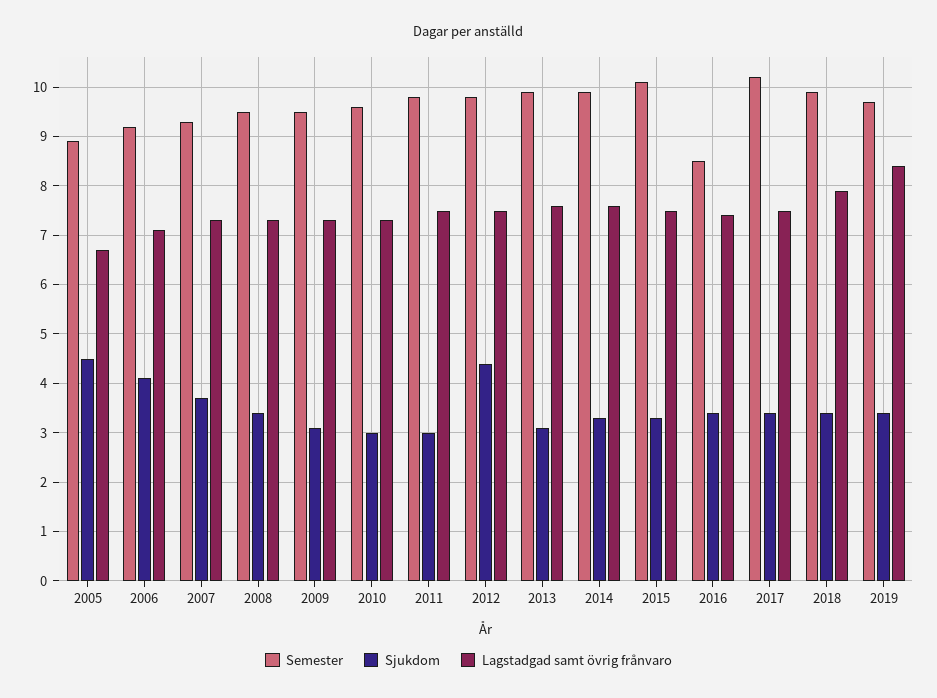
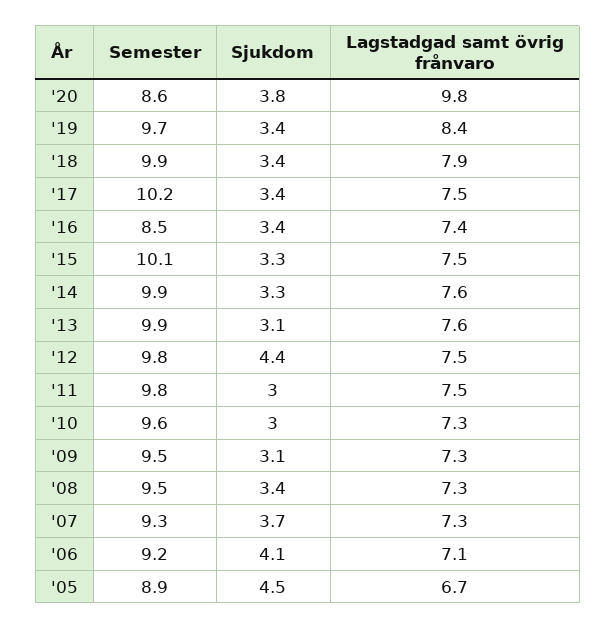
Semester, '20: none -> 8.6
Sjukdom, '20: none -> 3.8
Lagstadgad samt övrig frånvaro, '20: none -> 9.8

